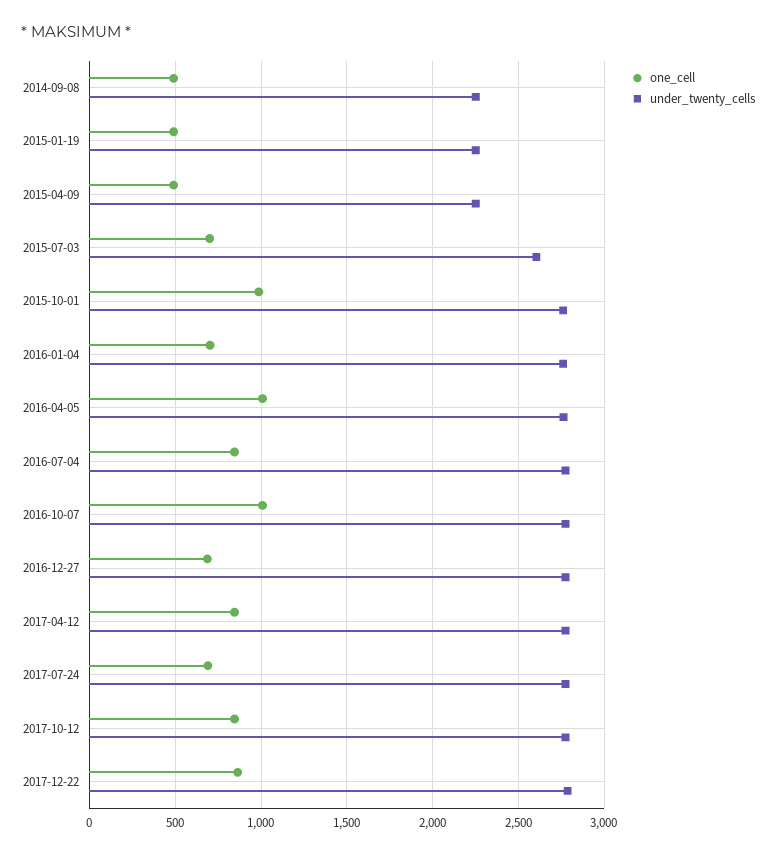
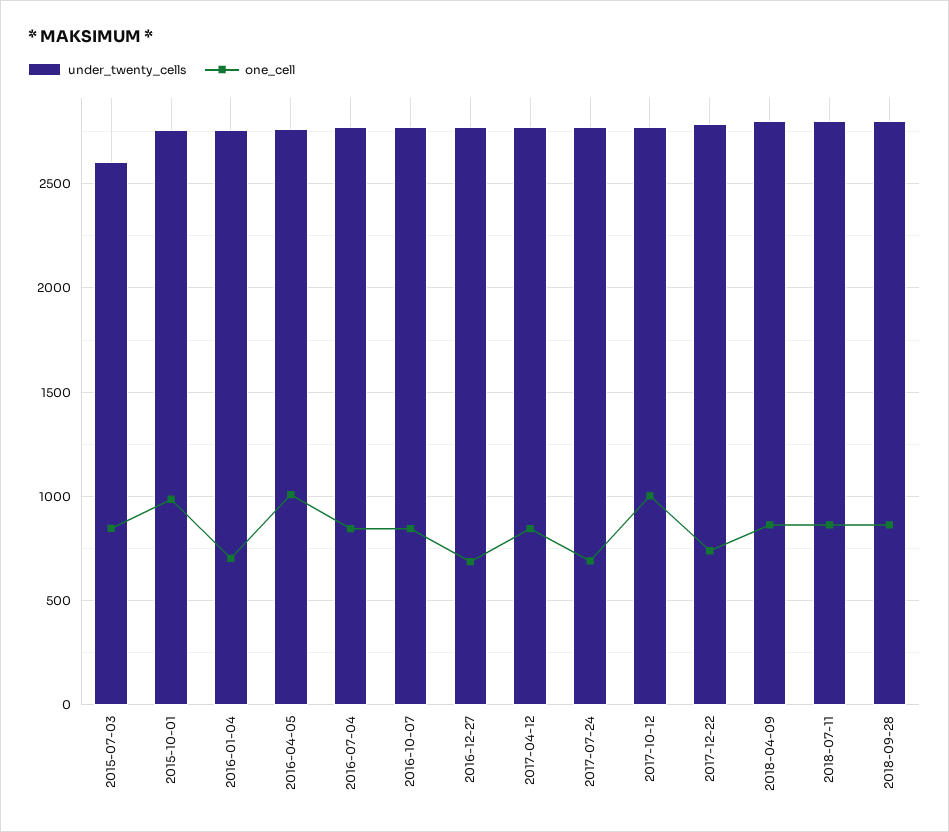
one_cell, 2014-09-08: 500 -> none
under_twenty_cells, 2014-09-08: 2250 -> none
one_cell, 2015-01-19: 500 -> none
under_twenty_cells, 2015-01-19: 2250 -> none
one_cell, 2015-04-09: 500 -> none
under_twenty_cells, 2015-04-09: 2250 -> none
one_cell, 2015-07-03: 700 -> 850
one_cell, 2016-10-07: 1000 -> 850
one_cell, 2017-10-12: 850 -> 1000
one_cell, 2017-12-22: 850 -> 750
under_twenty_cells, 2018-04-09: none -> 2800
one_cell, 2018-04-09: none -> 850
under_twenty_cells, 2018-07-11: none -> 2800
one_cell, 2018-07-11: none -> 850
under_twenty_cells, 2018-09-28: none -> 2800
one_cell, 2018-09-28: none -> 850

